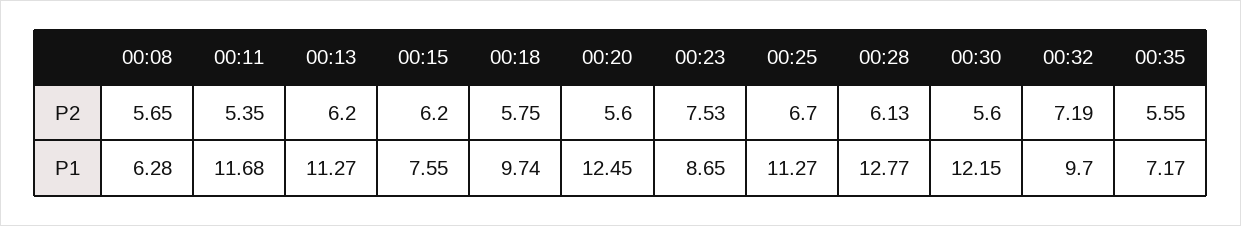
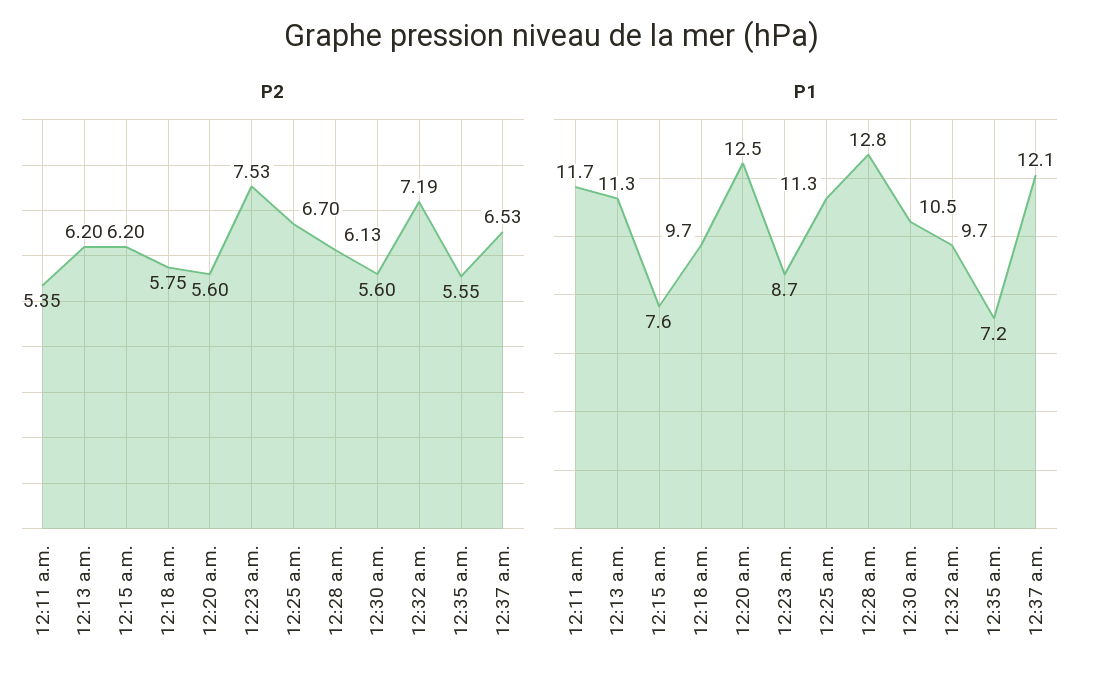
P2, 00:08: 5.65 -> none
P1, 00:08: 6.28 -> none
P1, 00:30: 12.15 -> 10.5
P2, 12:37 a.m.: none -> 6.53
P1, 12:37 a.m.: none -> 12.1

